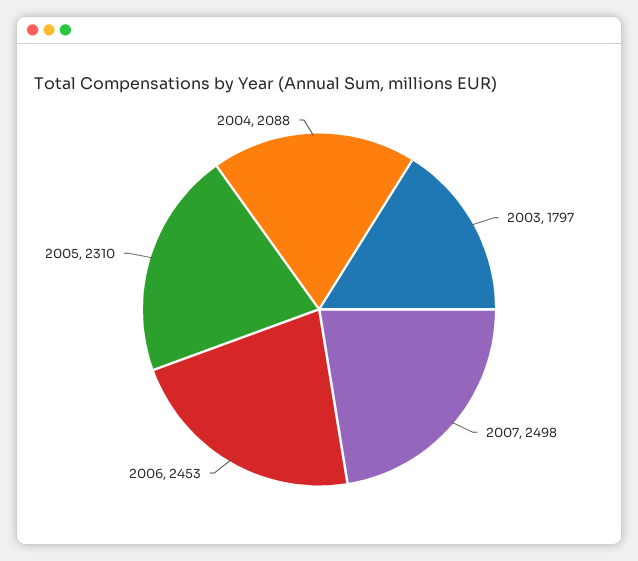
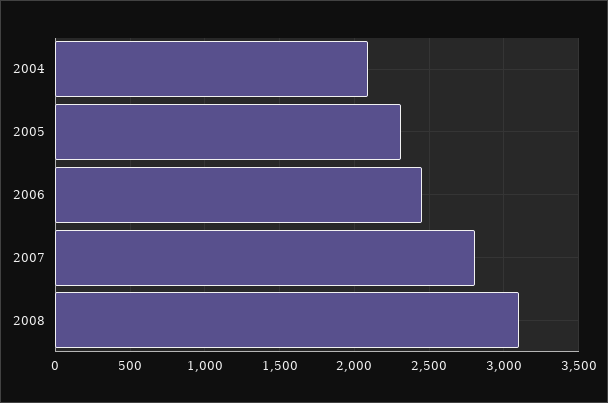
2003: 1797 -> none
2007: 2498 -> 2800
2008: none -> 3100

